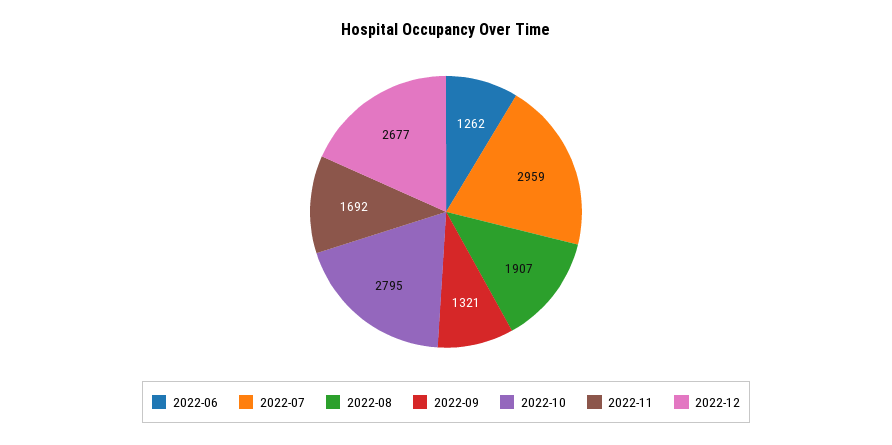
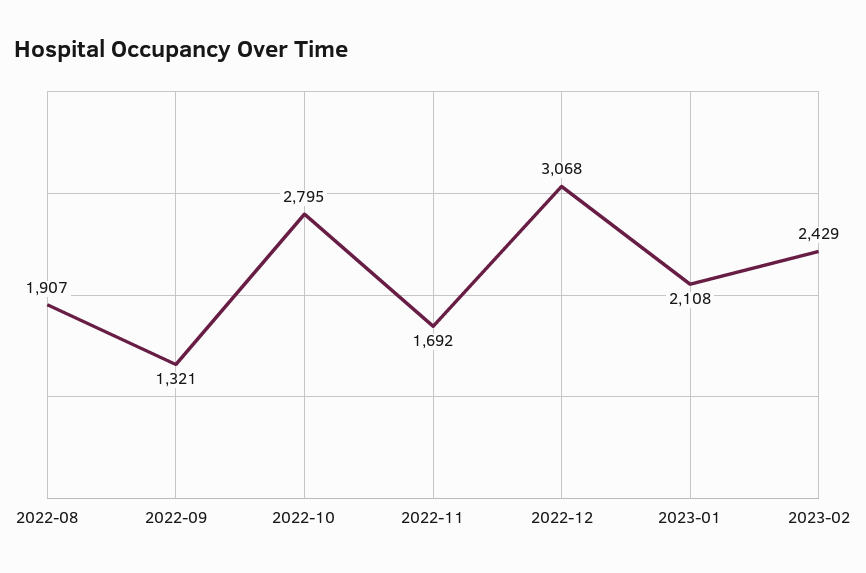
2022-06: 1262 -> none
2022-07: 2959 -> none
2022-12: 2677 -> 3068
2023-01: none -> 2108
2023-02: none -> 2429

